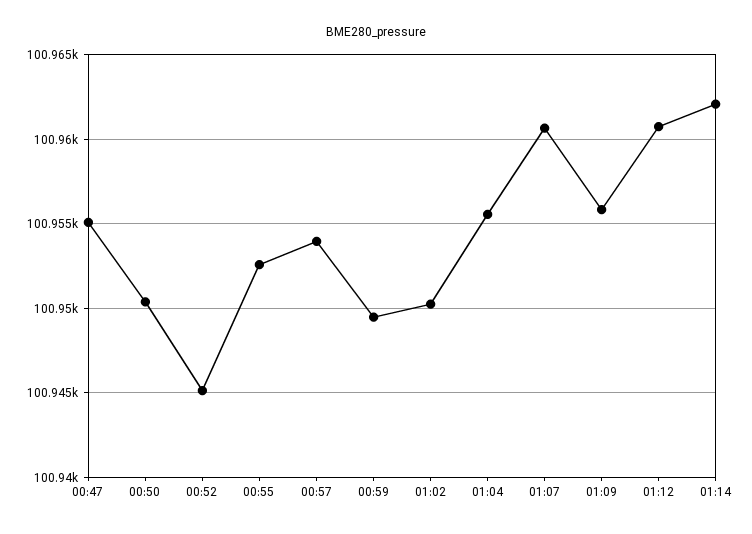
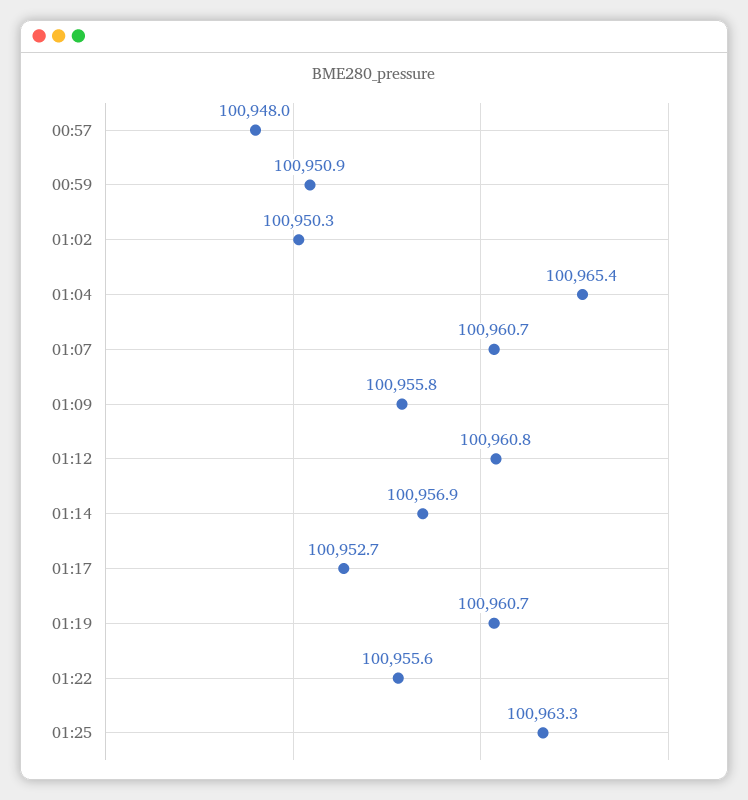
00:47: 100955 -> none
00:50: 100950.5 -> none
00:52: 100945 -> none
00:55: 100952.5 -> none
00:57: 100954 -> 100948
00:59: 100949.5 -> 100950.9
01:04: 100955.5 -> 100965.4
01:14: 100962 -> 100956.9
01:17: none -> 100952.7
01:19: none -> 100960.7
01:22: none -> 100955.6
01:25: none -> 100963.3

